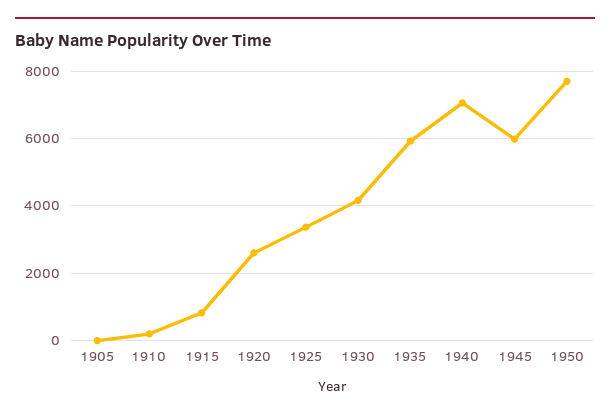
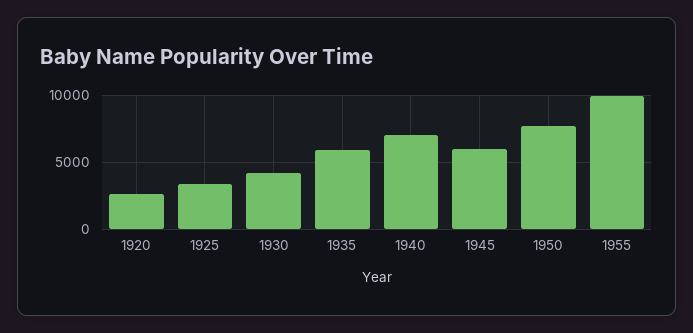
1905: 0 -> none
1910: 200 -> none
1915: 800 -> none
1955: none -> 10000

